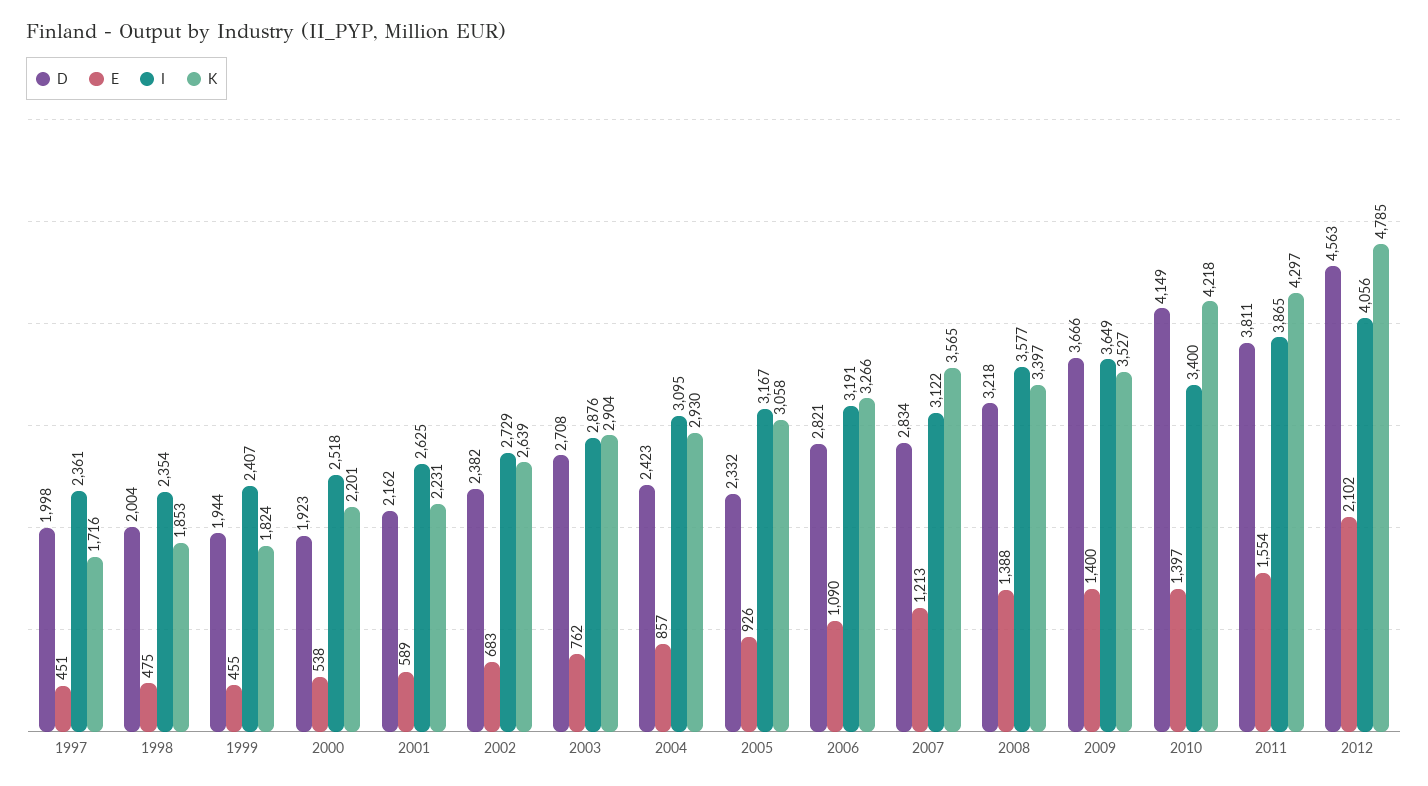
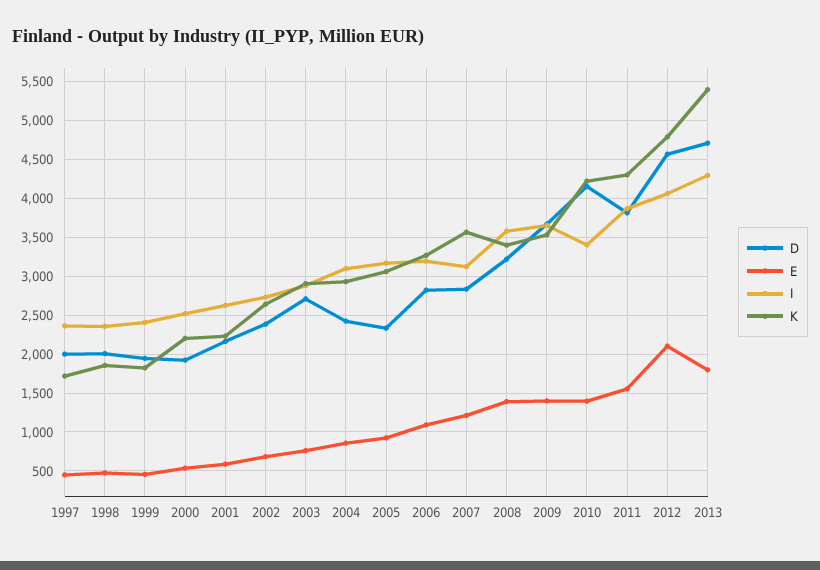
D, 2013: none -> 4700
E, 2013: none -> 1800
I, 2013: none -> 4300
K, 2013: none -> 5400

